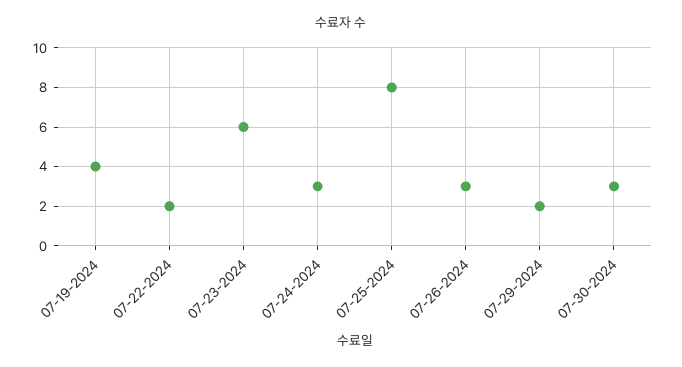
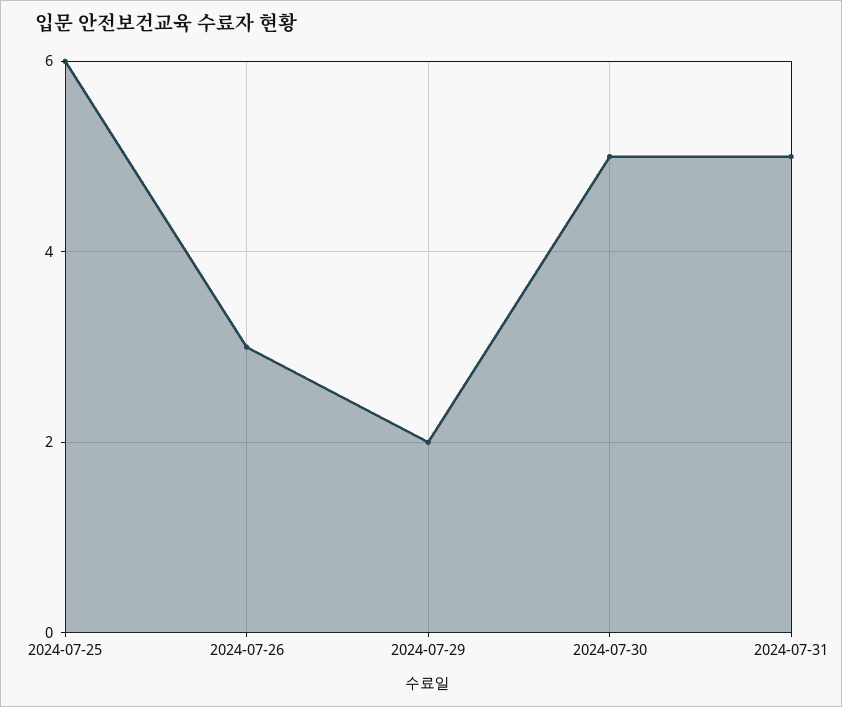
07-19-2024: 4 -> none
07-22-2024: 2 -> none
07-23-2024: 6 -> none
07-24-2024: 3 -> none
07-25-2024: 8 -> 6
07-30-2024: 3 -> 5
2024-07-31: none -> 5

